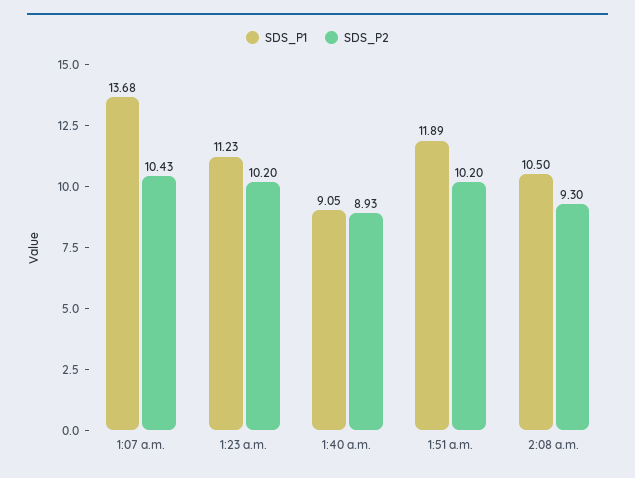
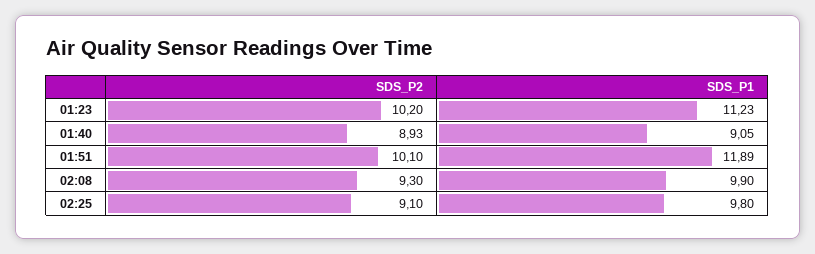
SDS_P1, 1:07 a.m.: 13.68 -> none
SDS_P2, 1:07 a.m.: 10.43 -> none
SDS_P2, 1:51 a.m.: 10.2 -> 10.1
SDS_P1, 2:08 a.m.: 10.5 -> 9.9
SDS_P2, 02:25: none -> 9.1
SDS_P1, 02:25: none -> 9.8

